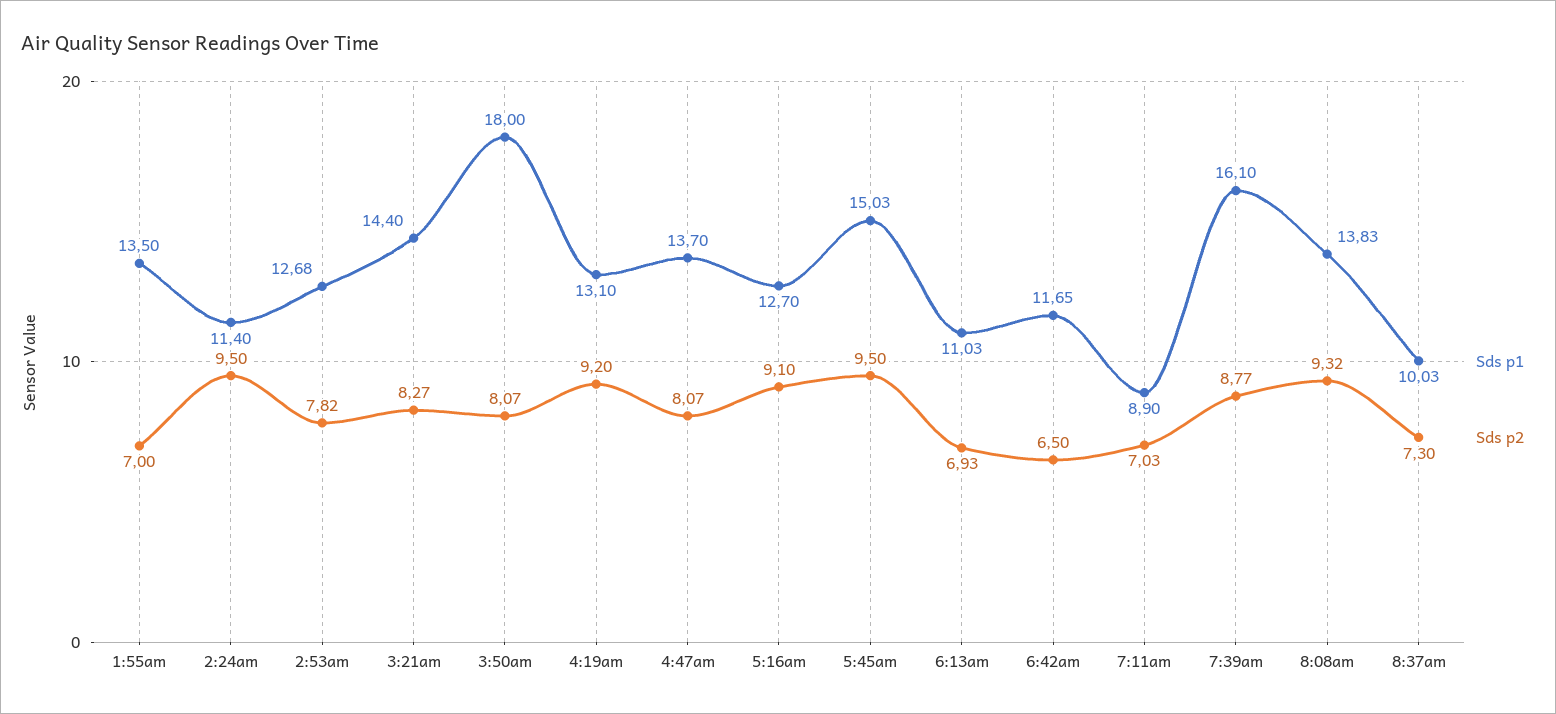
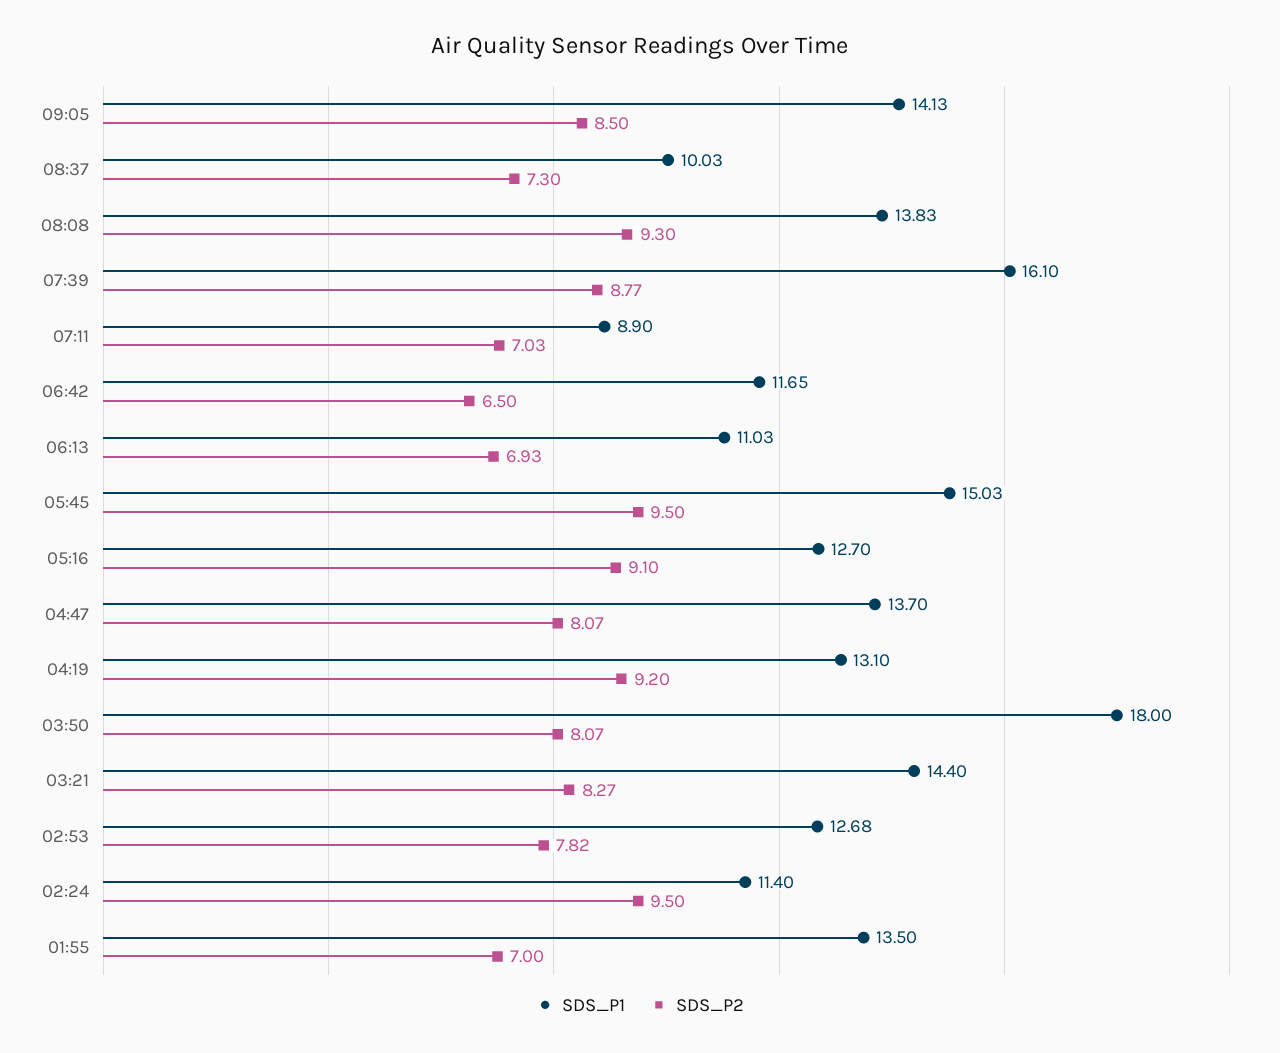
Sds p2, 8:08am: 9.32 -> 9.3
Sds p1, 09:05: none -> 14.13
Sds p2, 09:05: none -> 8.5

